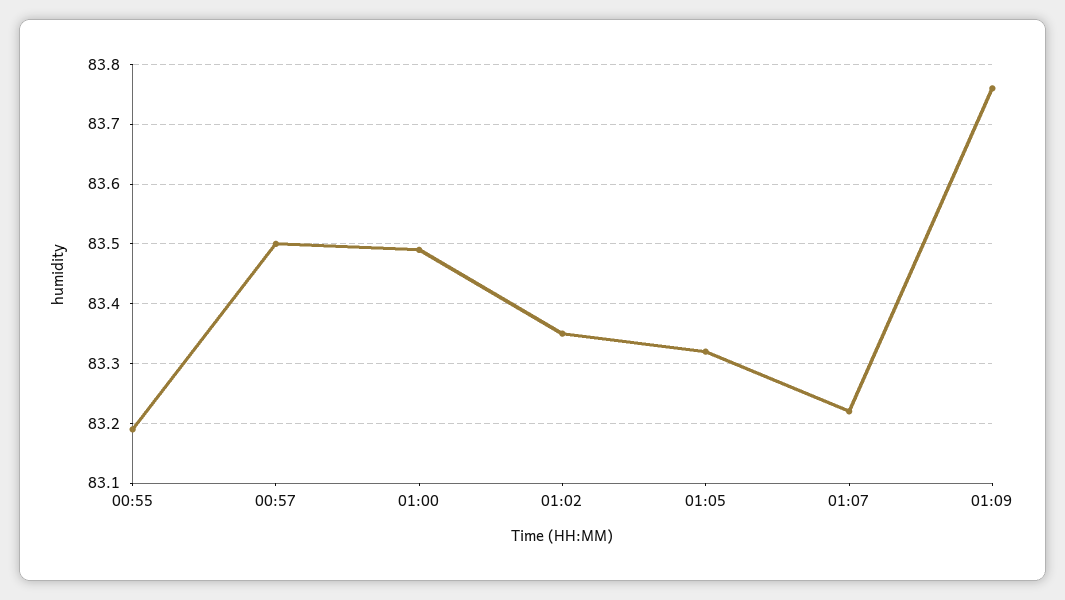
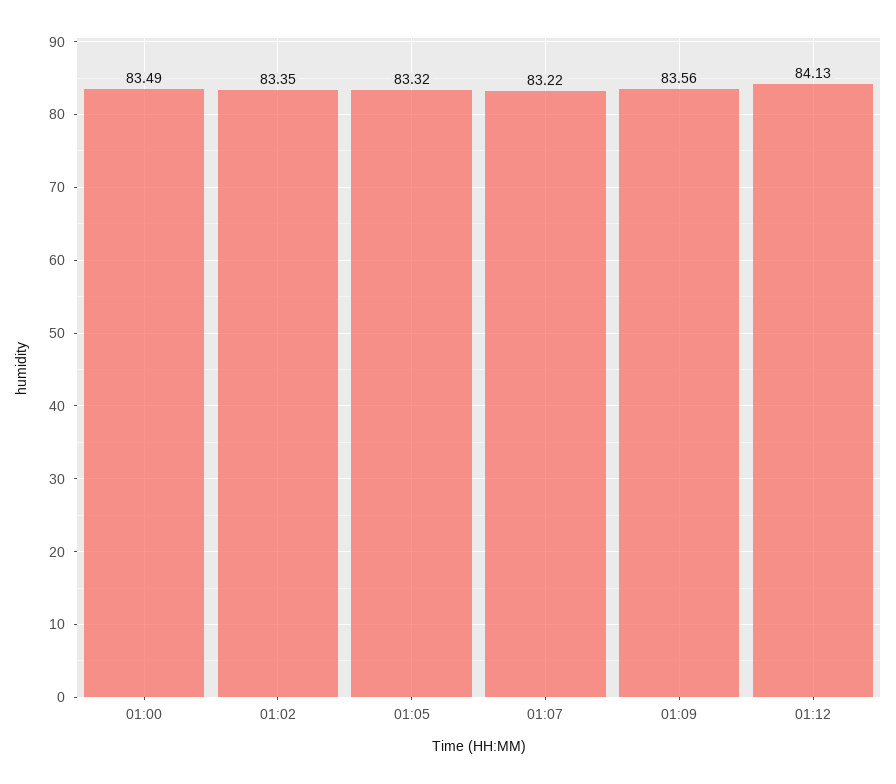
00:55: 83.2 -> none
00:57: 83.5 -> none
01:09: 83.75 -> 83.56
01:12: none -> 84.13

